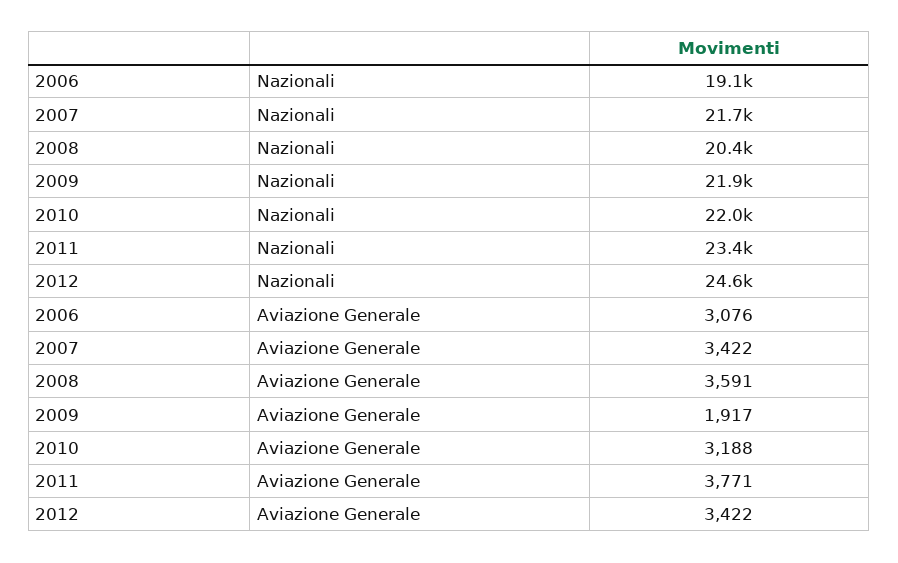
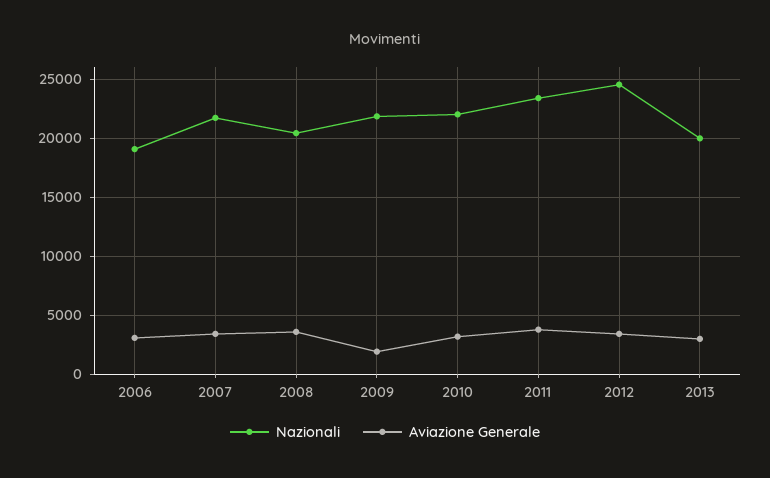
Nazionali, 2013: none -> 20000
Aviazione Generale, 2013: none -> 3000

